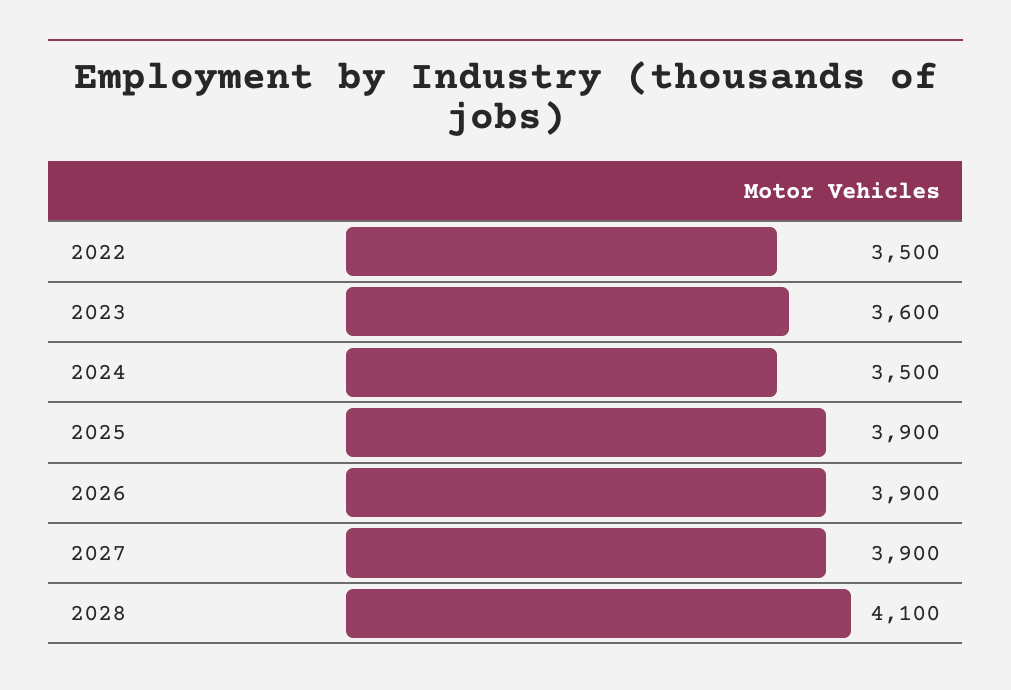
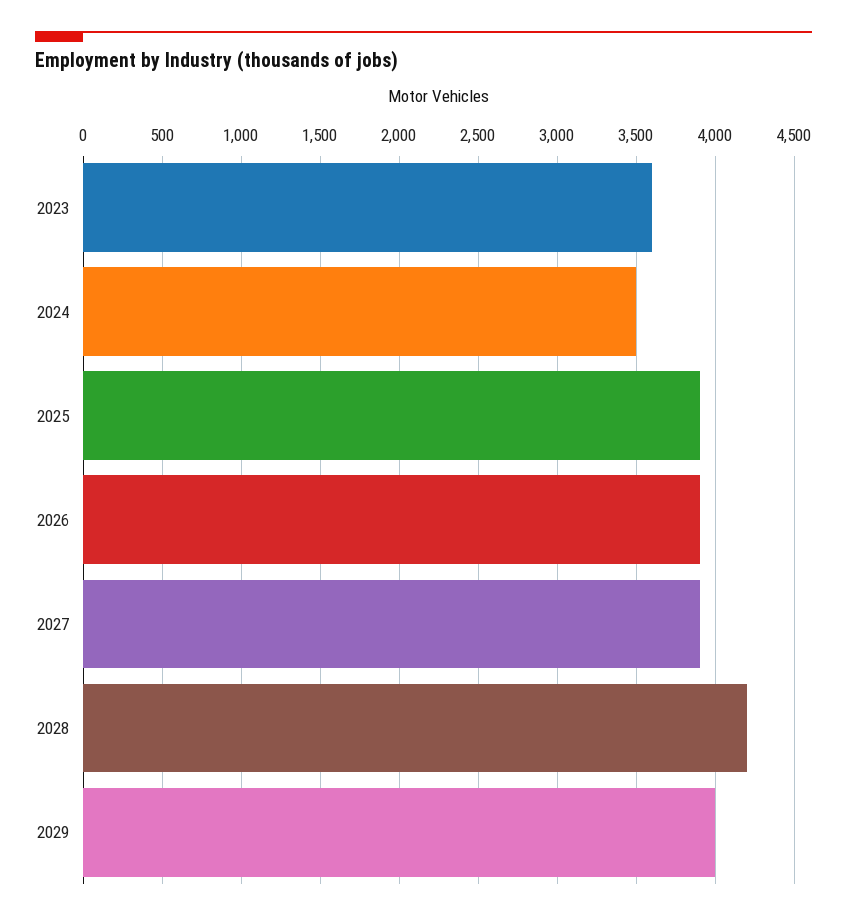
2022: 3500 -> none
2028: 4100 -> 4200
2029: none -> 4000

